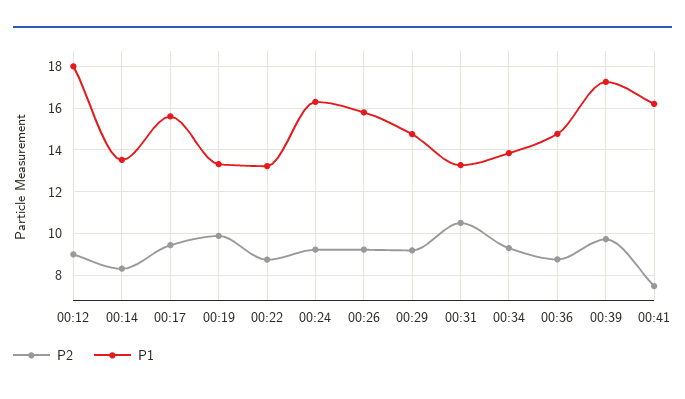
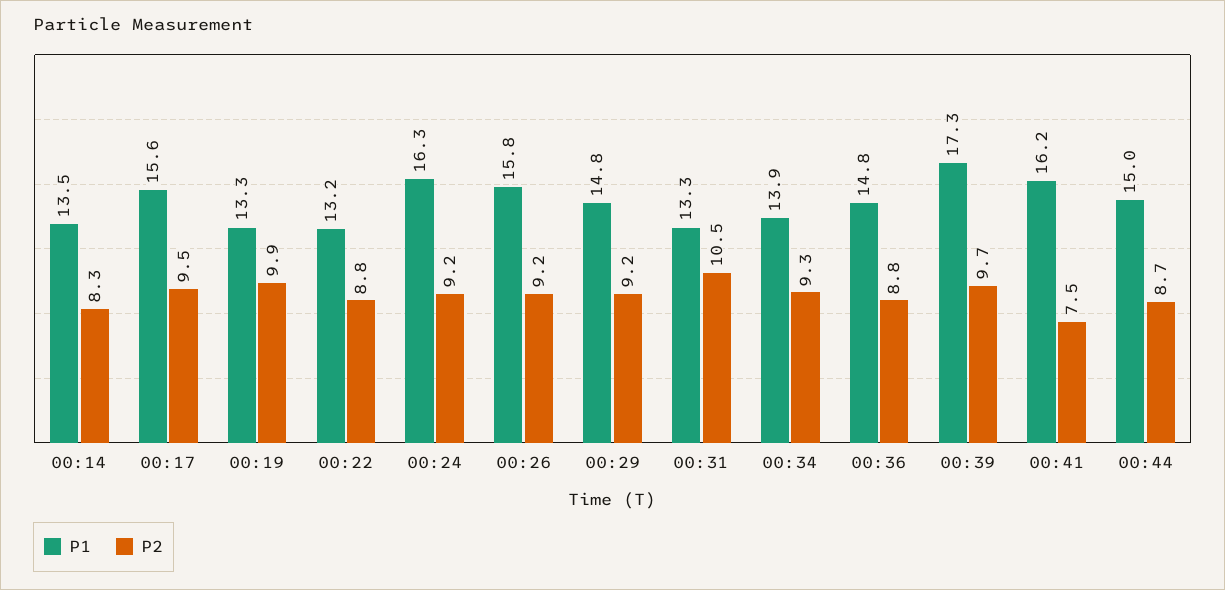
P2, 00:12: 9 -> none
P1, 00:12: 18 -> none
P1, 00:44: none -> 15
P2, 00:44: none -> 8.7

